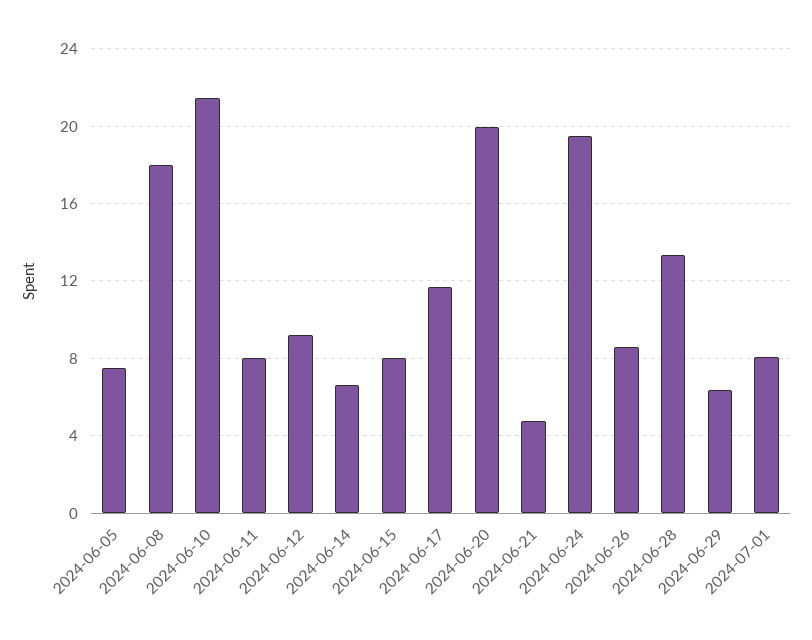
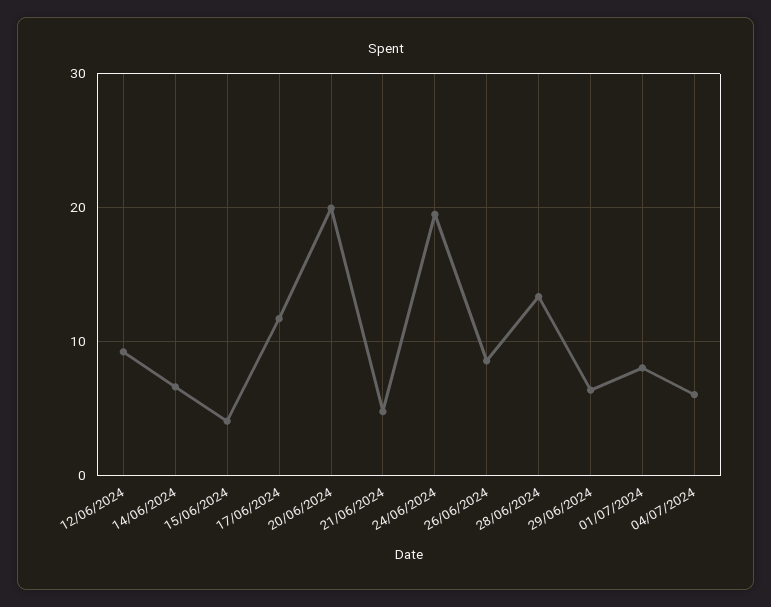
2024-06-05: 7.5 -> none
2024-06-08: 18 -> none
2024-06-10: 21.5 -> none
2024-06-11: 8 -> none
2024-06-15: 8 -> 4
04/07/2024: none -> 6

